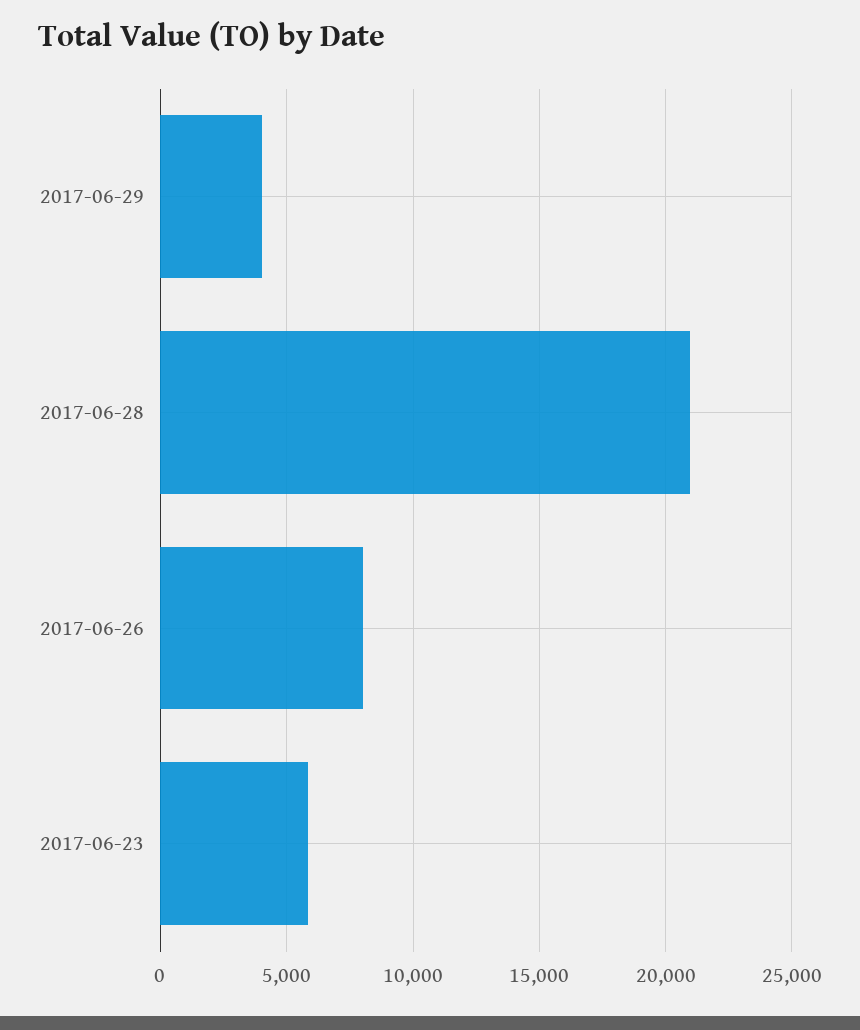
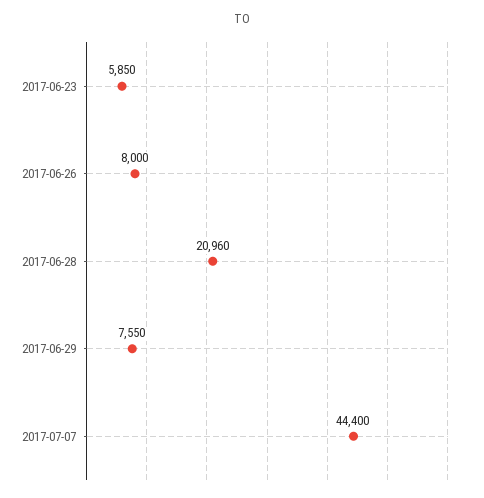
2017-06-29: 4000 -> 7550
2017-07-07: none -> 44400

